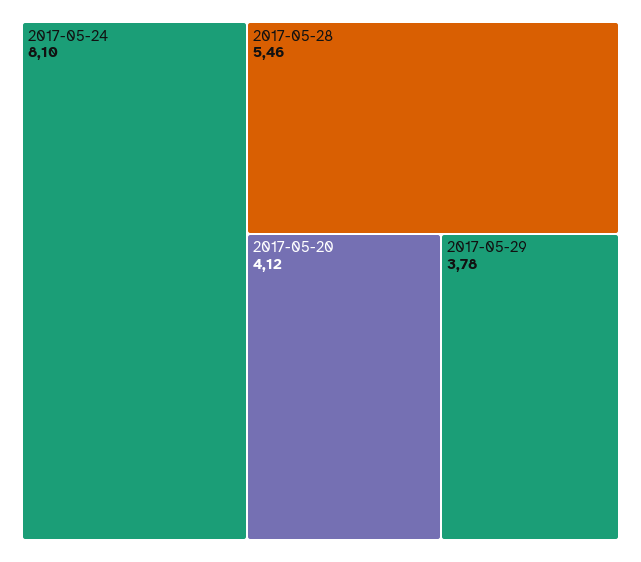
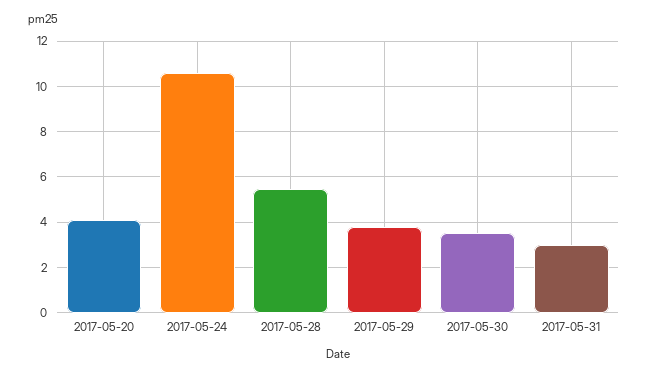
2017-05-24: 8.1 -> 10.5
2017-05-30: none -> 3.5
2017-05-31: none -> 3

